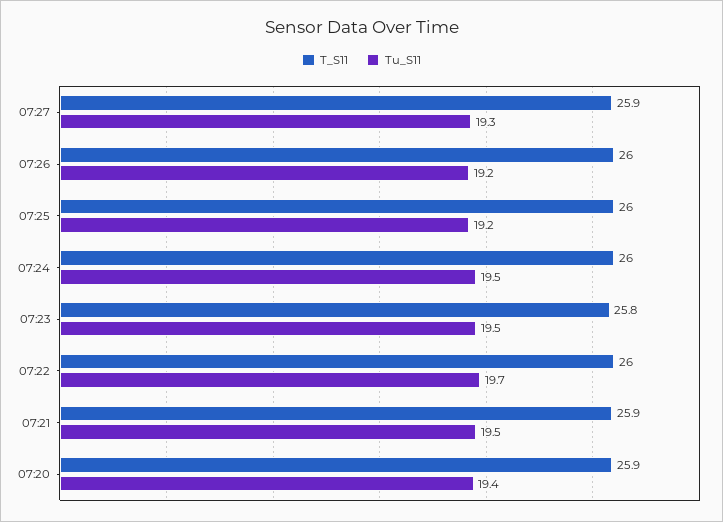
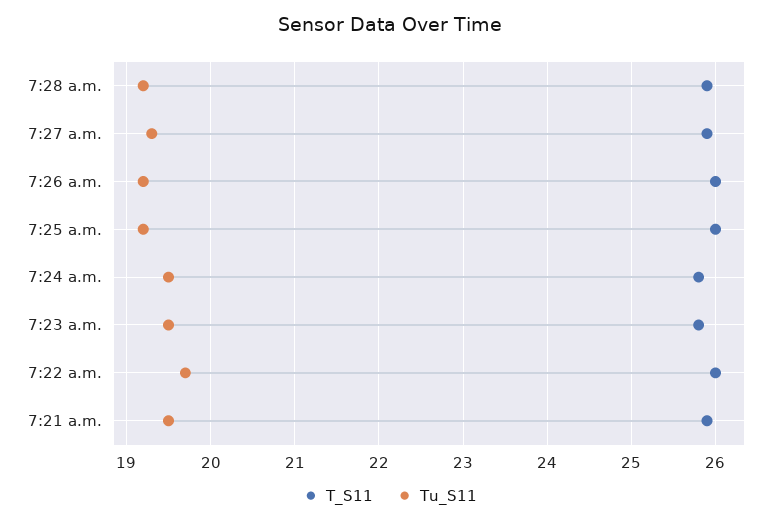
T_S11, 07:24: 26 -> 25.8
T_S11, 07:20: 25.9 -> none
Tu_S11, 07:20: 19.4 -> none
T_S11, 7:28 a.m.: none -> 25.9
Tu_S11, 7:28 a.m.: none -> 19.2

